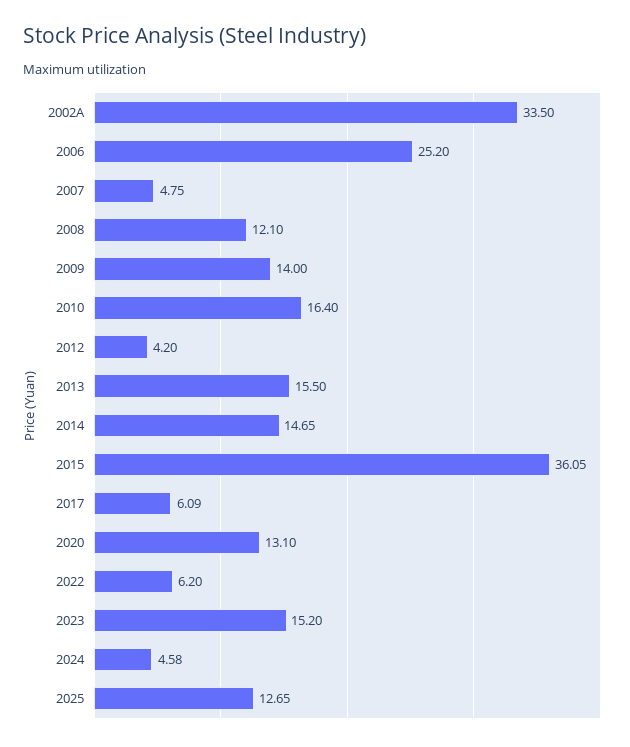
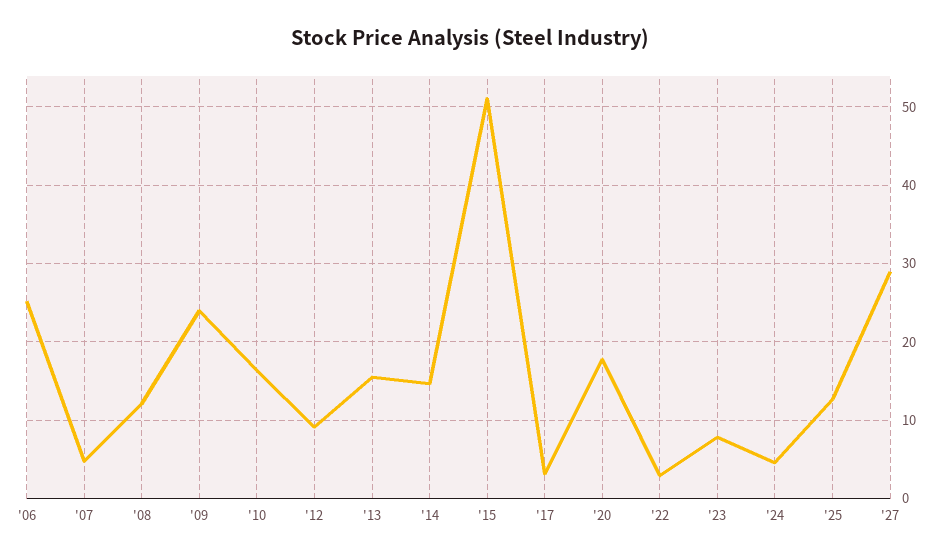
2002A: 33.5 -> none
2009: 14 -> 24
2012: 4.2 -> 9
2015: 36.05 -> 51
2017: 6.09 -> 3
2020: 13.1 -> 18
2022: 6.2 -> 3
2023: 15.2 -> 8
'27: none -> 29

